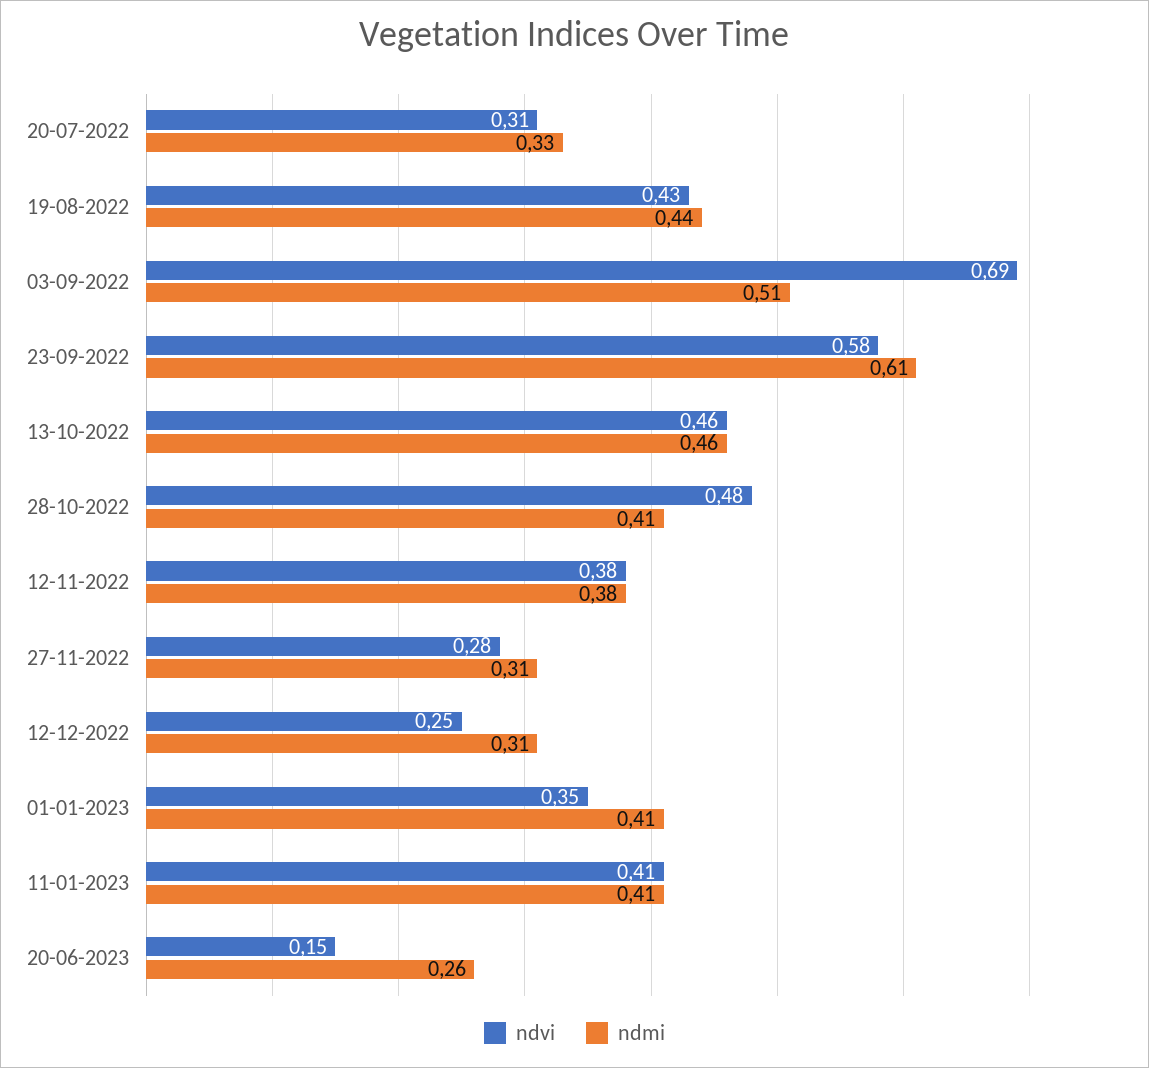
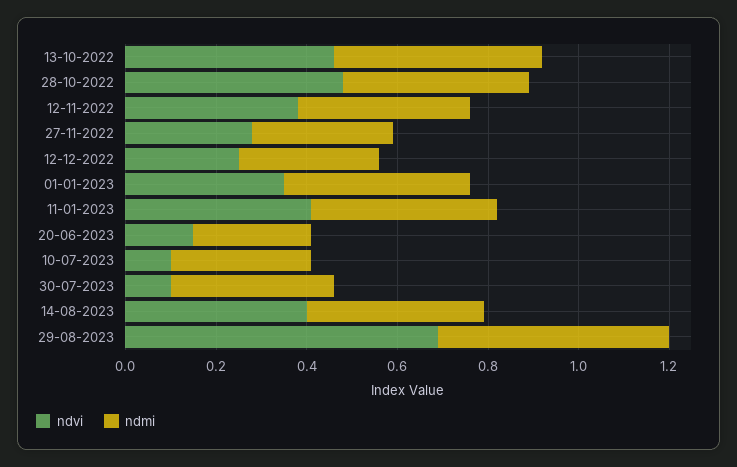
ndvi, 20-07-2022: 0.31 -> none
ndmi, 20-07-2022: 0.33 -> none
ndvi, 19-08-2022: 0.43 -> none
ndmi, 19-08-2022: 0.44 -> none
ndvi, 03-09-2022: 0.69 -> none
ndmi, 03-09-2022: 0.51 -> none
ndvi, 23-09-2022: 0.58 -> none
ndmi, 23-09-2022: 0.61 -> none
ndvi, 10-07-2023: none -> 0.1
ndmi, 10-07-2023: none -> 0.3
ndvi, 30-07-2023: none -> 0.1
ndmi, 30-07-2023: none -> 0.35
ndvi, 14-08-2023: none -> 0.4
ndmi, 14-08-2023: none -> 0.4
ndvi, 29-08-2023: none -> 0.7
ndmi, 29-08-2023: none -> 0.5

